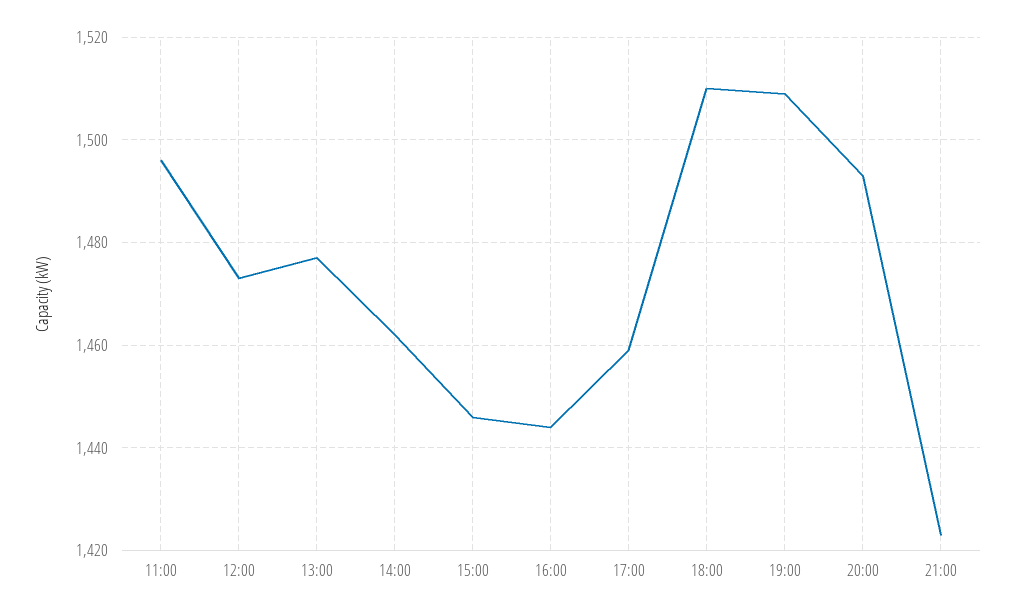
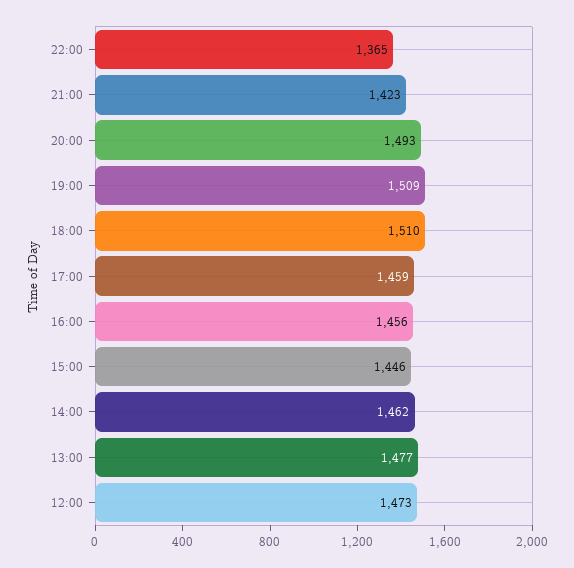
11:00: 1495 -> none
16:00: 1445 -> 1456
22:00: none -> 1365

